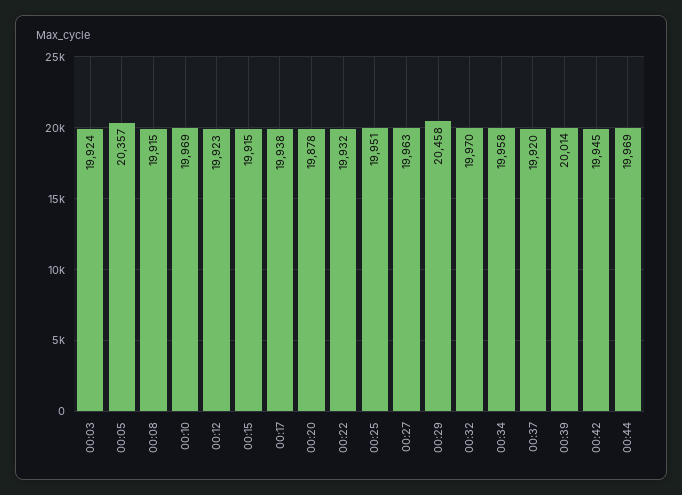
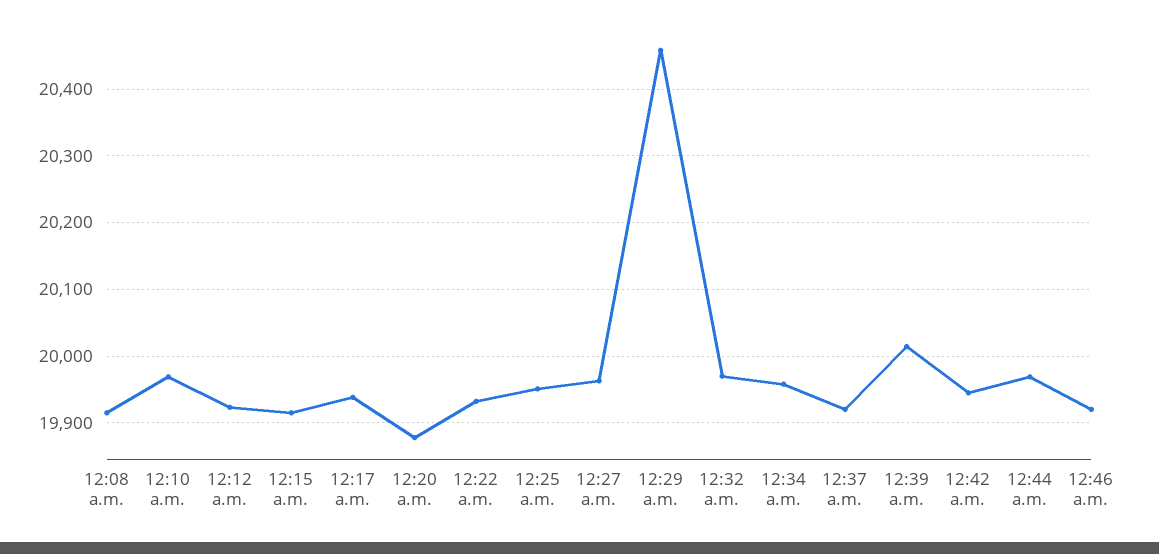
00:03: 19924 -> none
00:05: 20357 -> none
12:46 a.m.: none -> 19920

